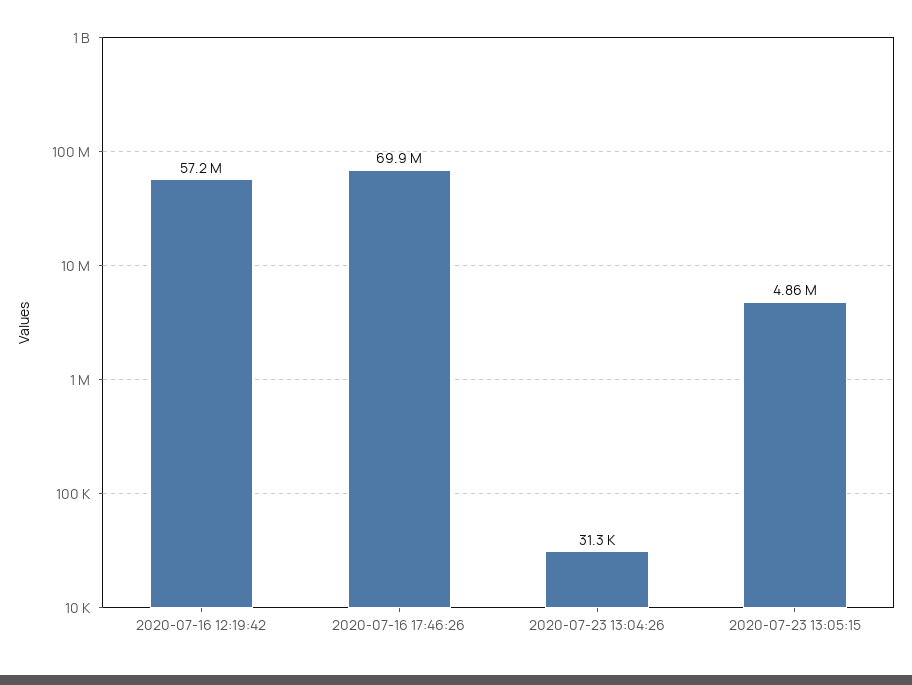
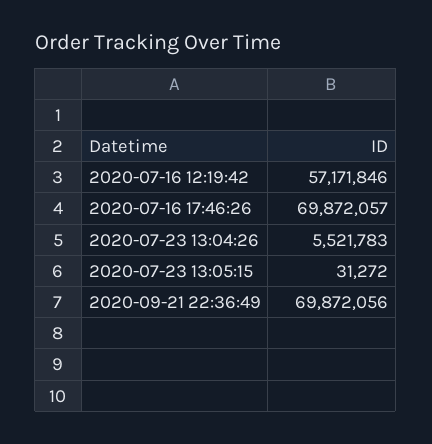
2020-07-23 13:04:26: 31300 -> 5521783
2020-07-23 13:05:15: 4860000 -> 31272
2020-09-21 22:36:49: none -> 69872056

